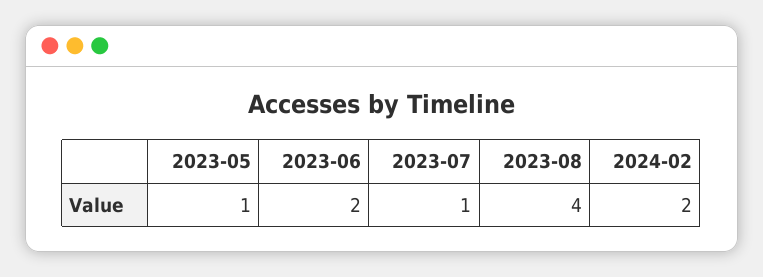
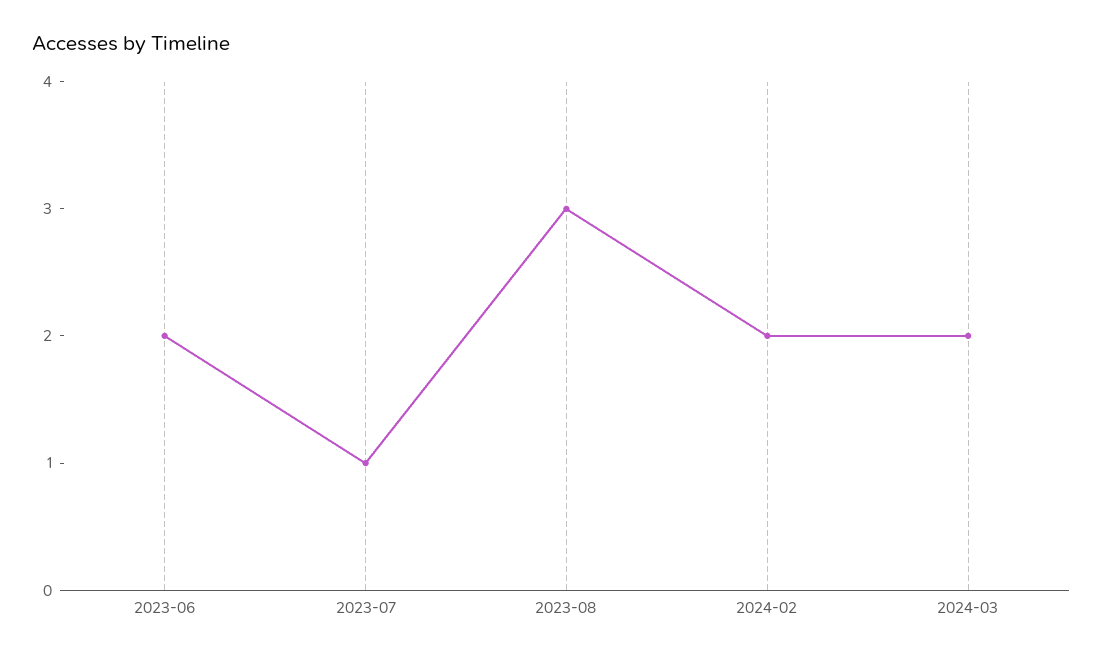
2023-05: 1 -> none
2023-08: 4 -> 3
2024-03: none -> 2

